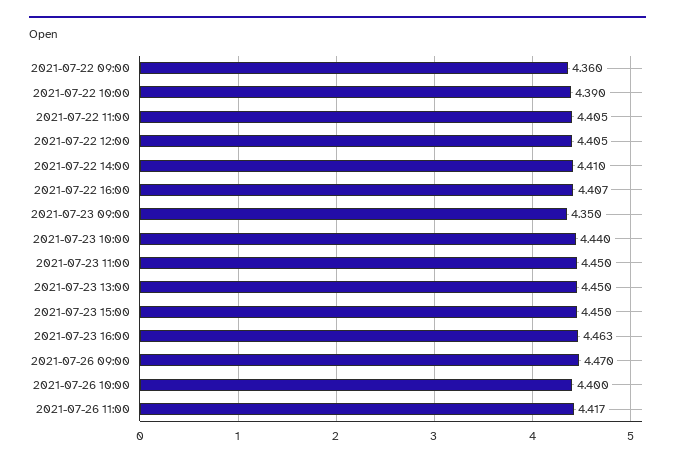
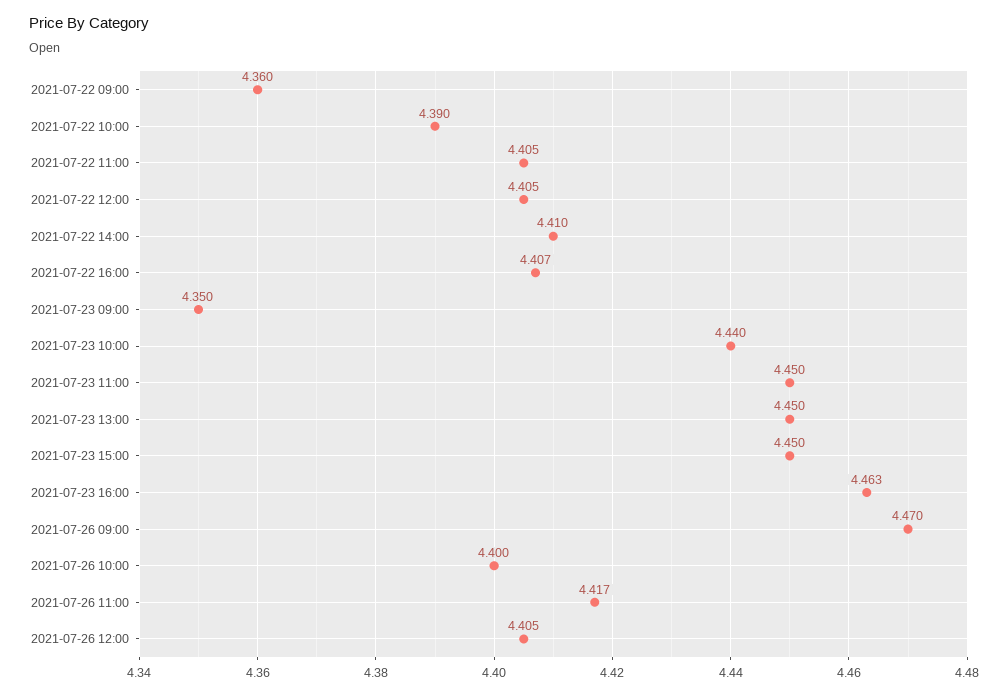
2021-07-26 12:00: none -> 4.405

